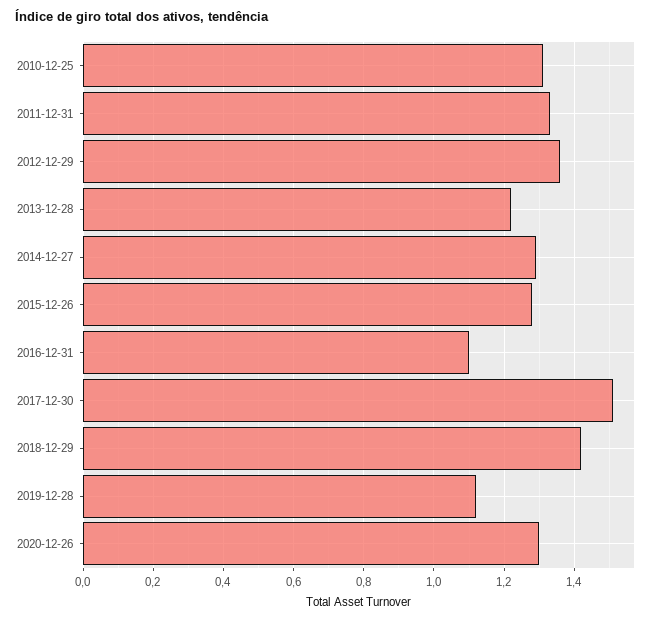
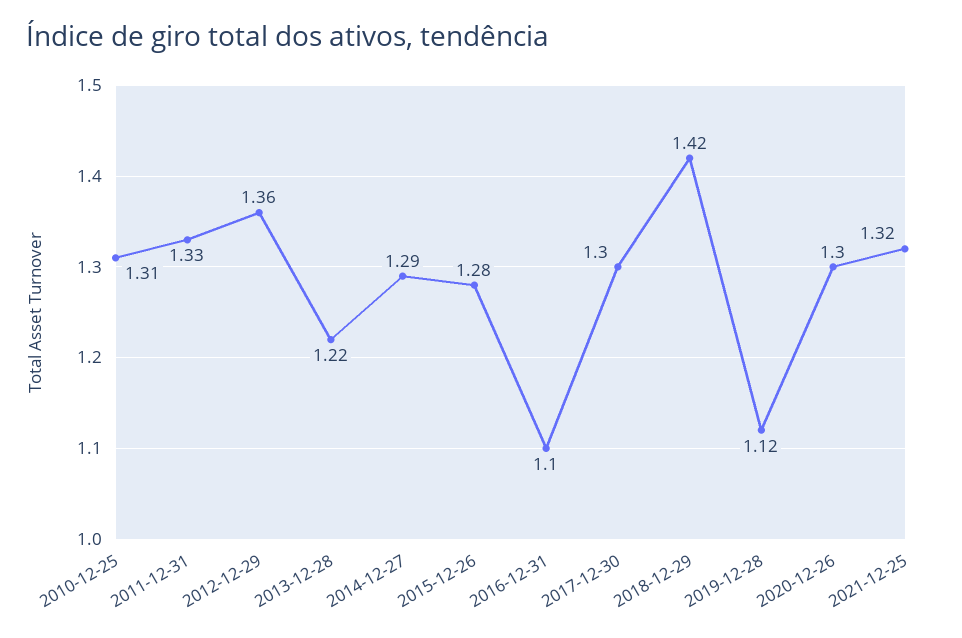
2017-12-30: 1.5 -> 1.3
2021-12-25: none -> 1.32

